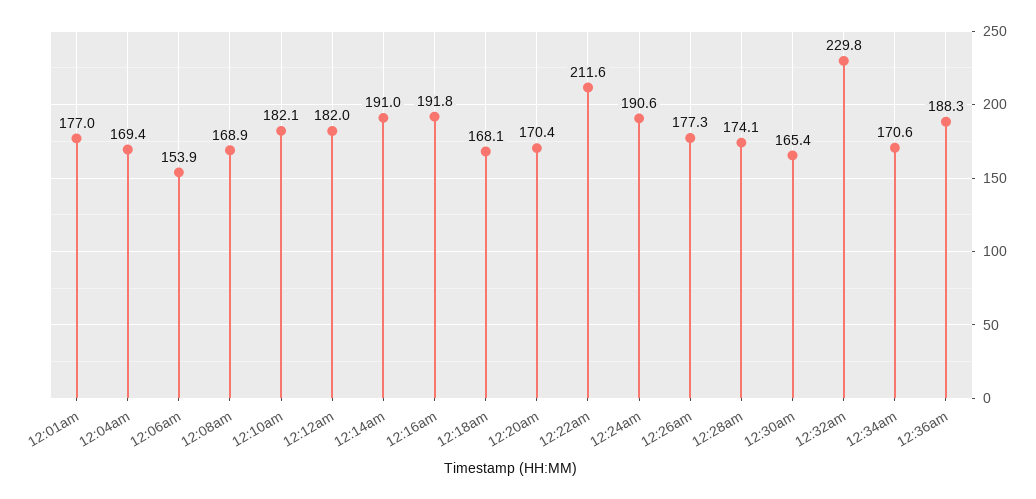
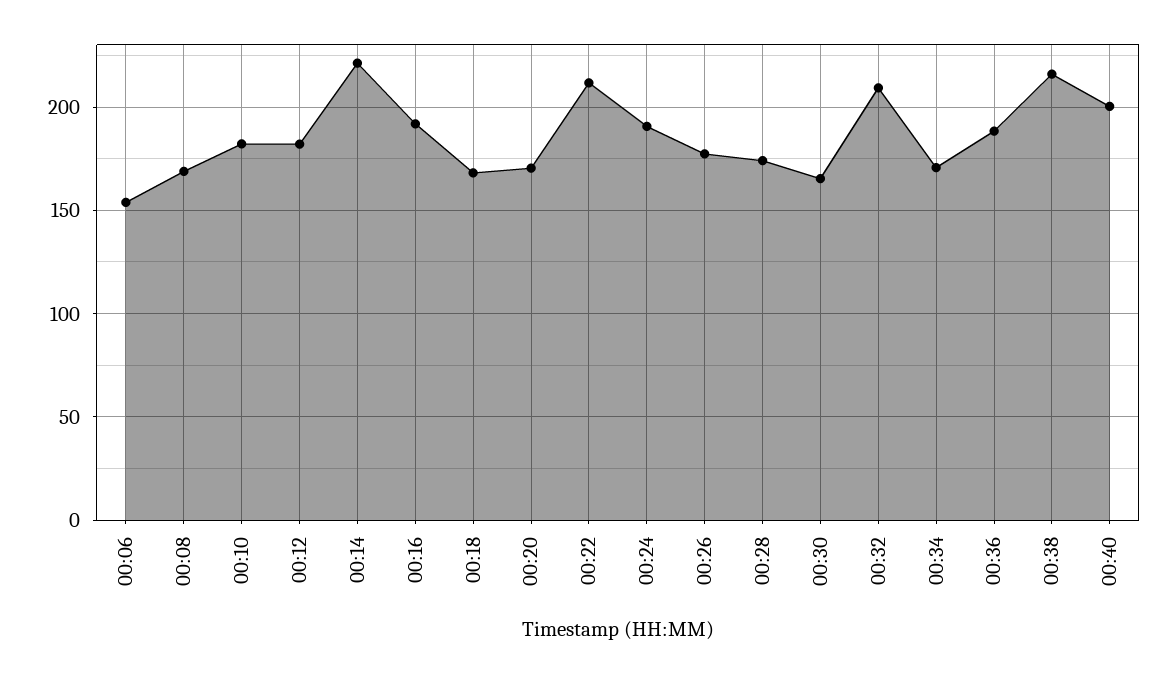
12:01am: 177 -> none
12:04am: 169.4 -> none
12:14am: 191 -> 220
12:32am: 229.8 -> 210
00:38: none -> 215
00:40: none -> 200

